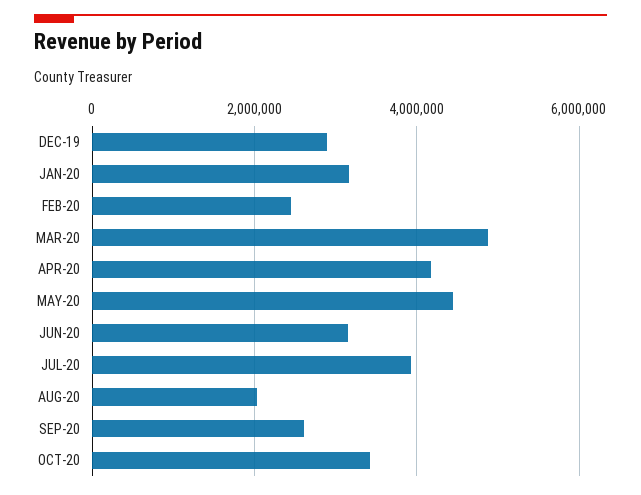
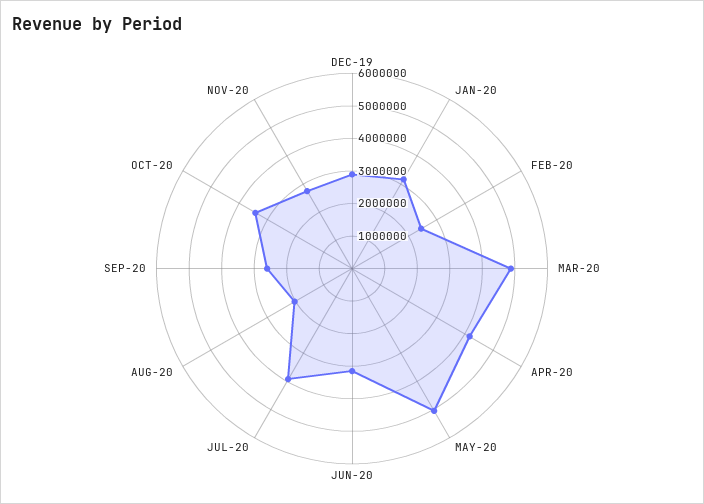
MAY-20: 4400000 -> 5000000
NOV-20: none -> 2750000

